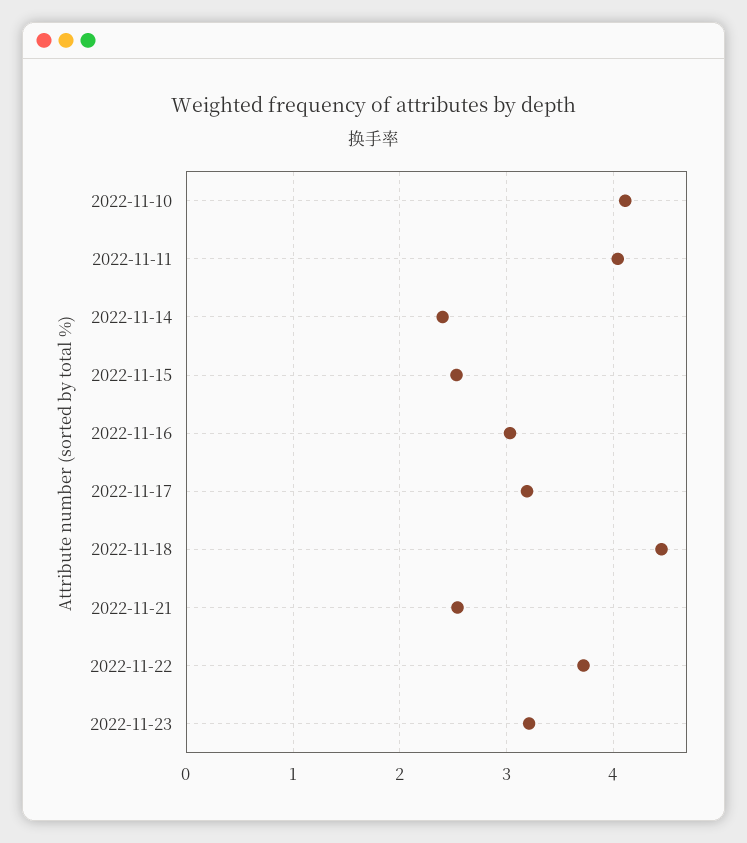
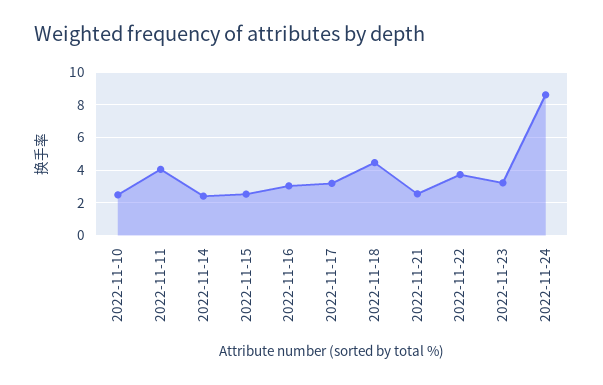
2022-11-10: 4.1 -> 2.5
2022-11-24: none -> 8.5

